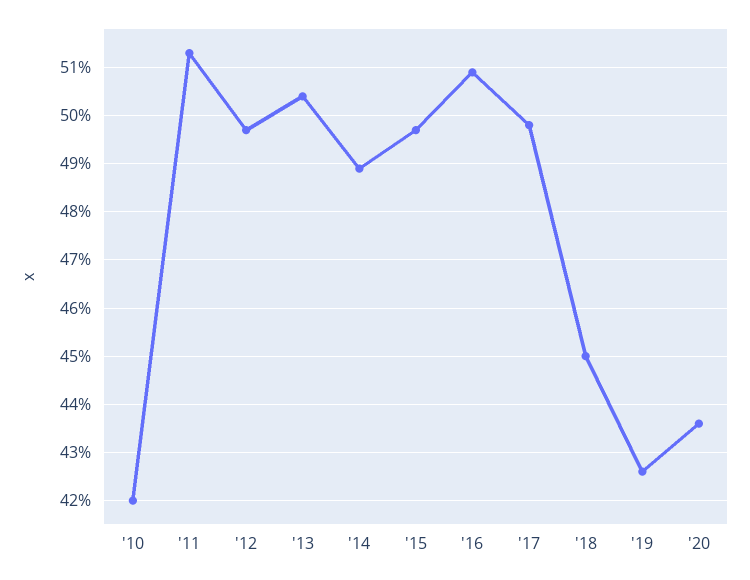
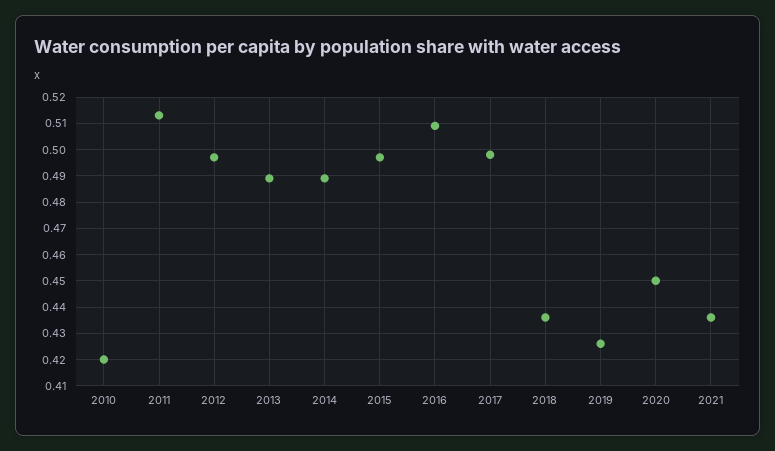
'13: 0.505 -> 0.49
'18: 0.45 -> 0.435
'20: 0.435 -> 0.45
2021: none -> 0.435

